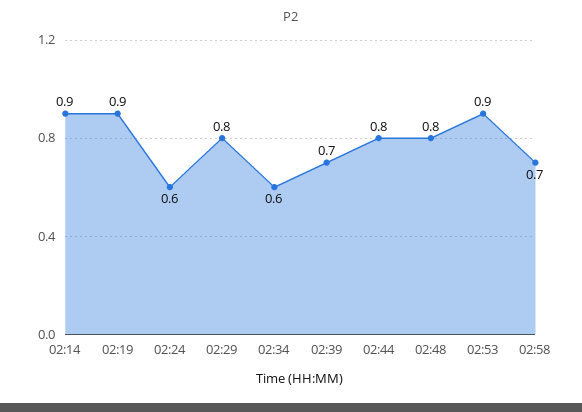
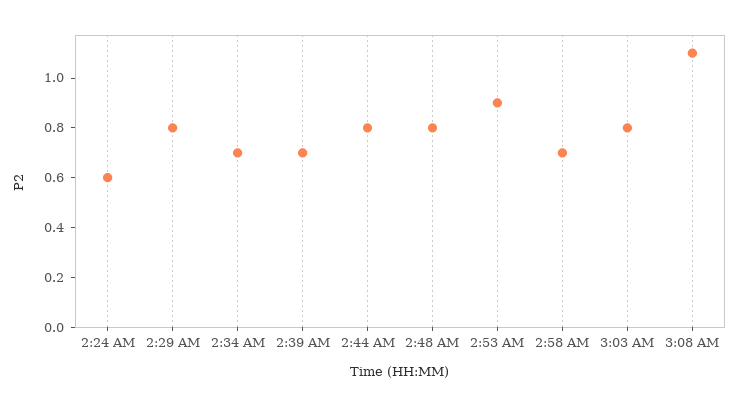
02:14: 0.9 -> none
02:19: 0.9 -> none
02:34: 0.6 -> 0.7
3:03 AM: none -> 0.8
3:08 AM: none -> 1.1

